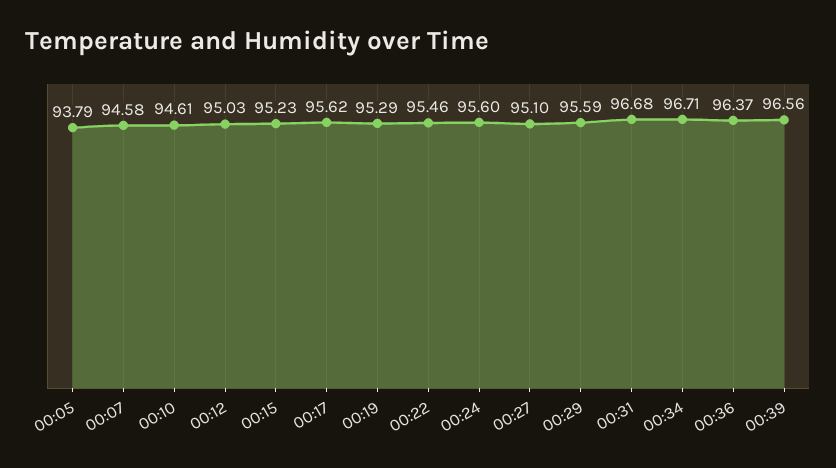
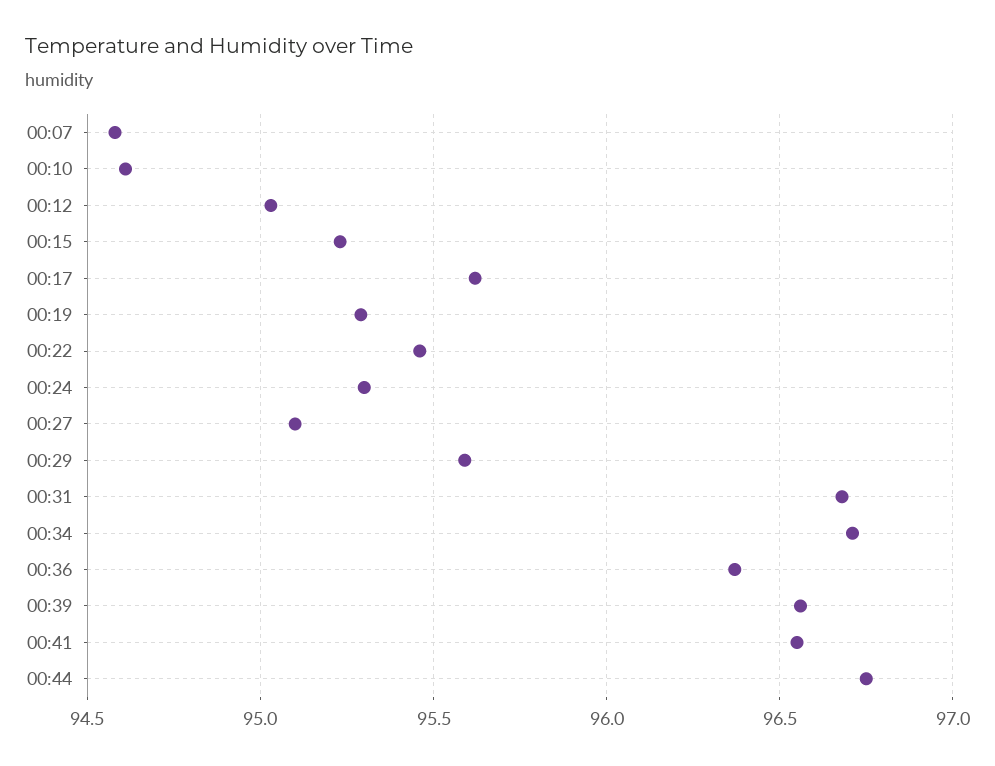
00:05: 93.79 -> none
00:24: 95.6 -> 95.3
00:41: none -> 96.55
00:44: none -> 96.75

